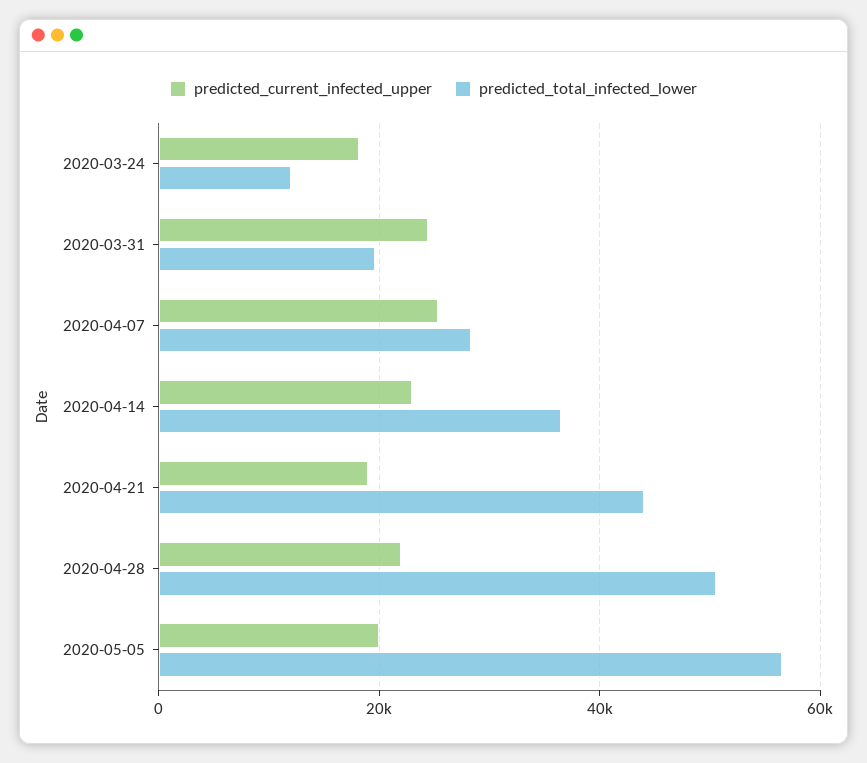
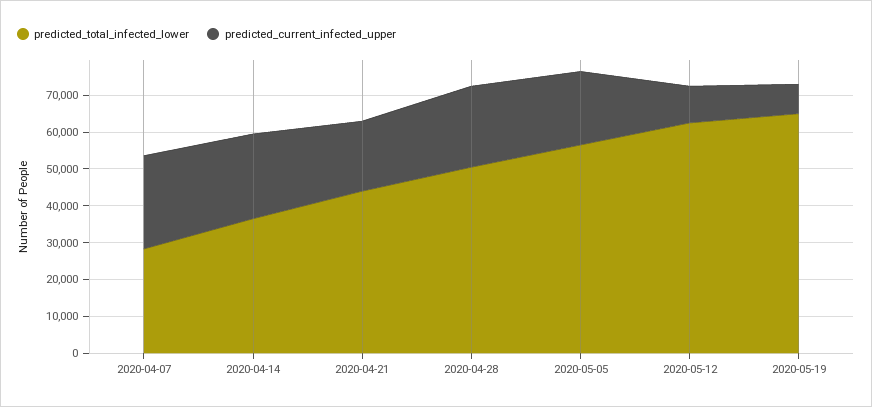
predicted_current_infected_upper, 2020-03-24: 18000 -> none
predicted_total_infected_lower, 2020-03-24: 12000 -> none
predicted_current_infected_upper, 2020-03-31: 24000 -> none
predicted_total_infected_lower, 2020-03-31: 20000 -> none
predicted_total_infected_lower, 2020-05-12: none -> 62500
predicted_current_infected_upper, 2020-05-12: none -> 10000
predicted_total_infected_lower, 2020-05-19: none -> 65000
predicted_current_infected_upper, 2020-05-19: none -> 7500

